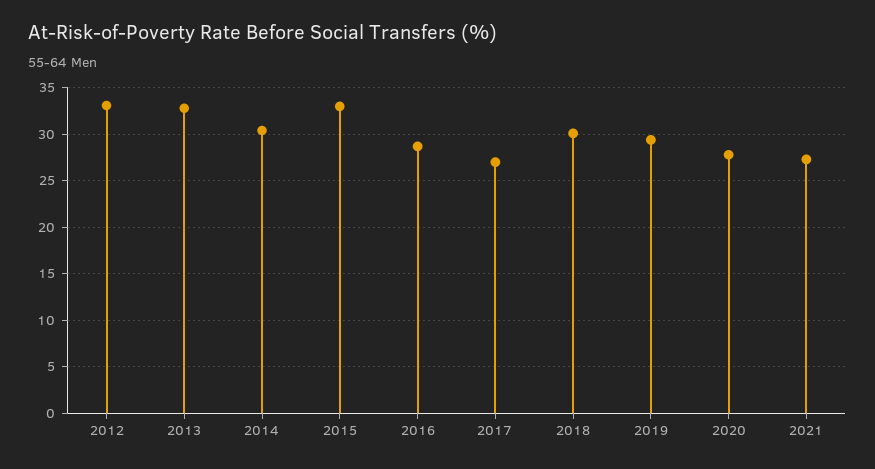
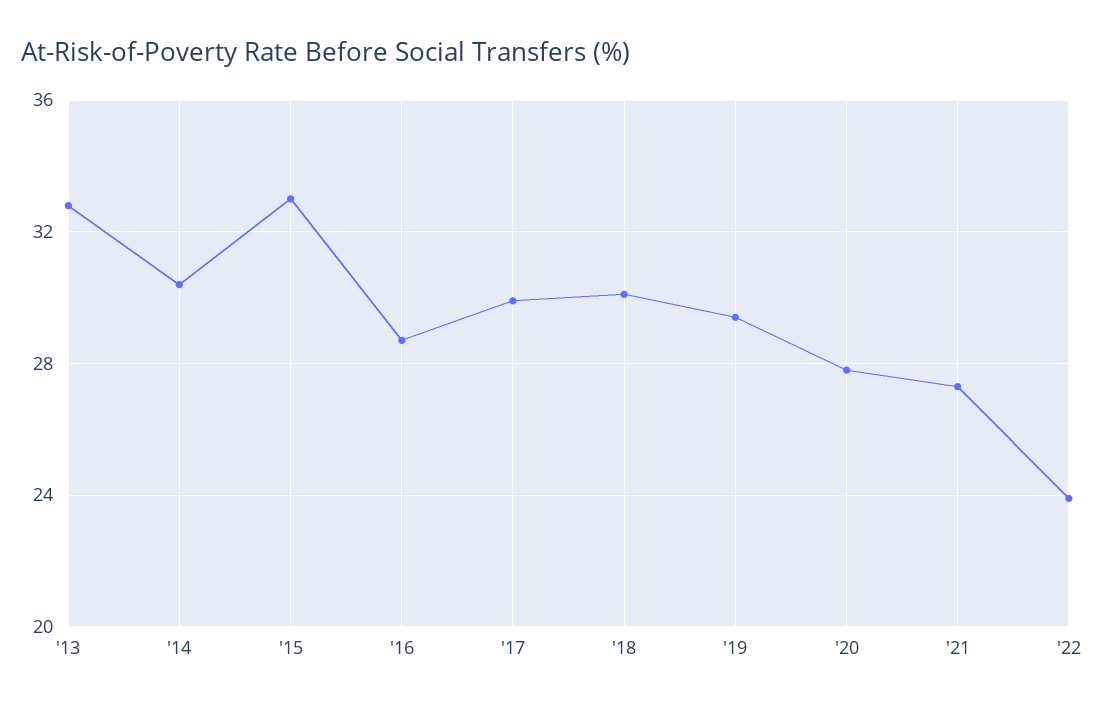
2012: 33 -> none
2017: 27 -> 30
'22: none -> 24

